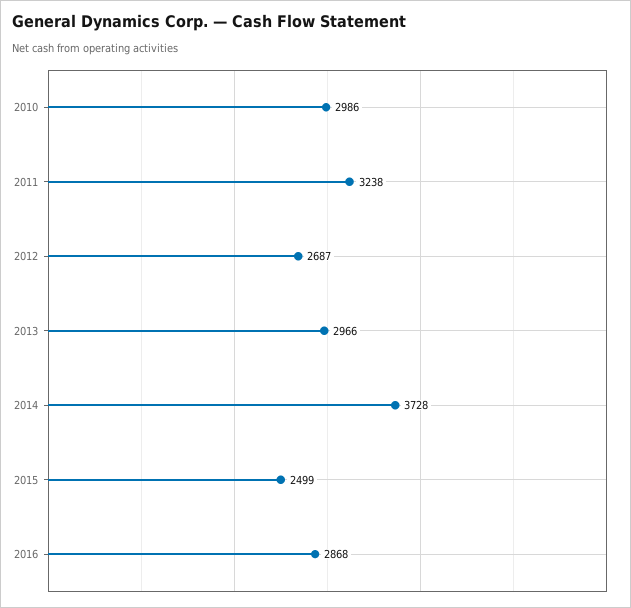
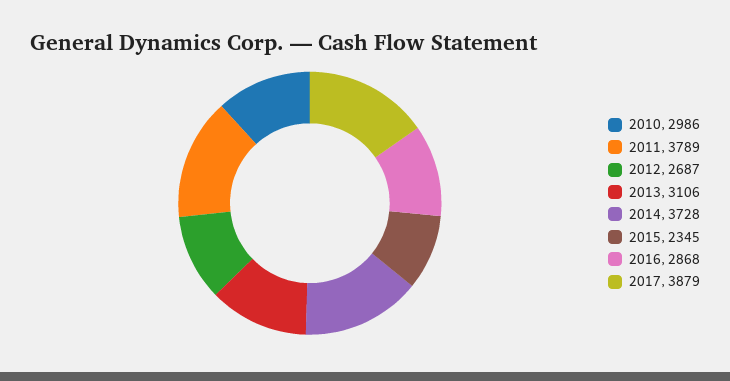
2011: 3238 -> 3789
2013: 2966 -> 3106
2015: 2499 -> 2345
2017: none -> 3879

